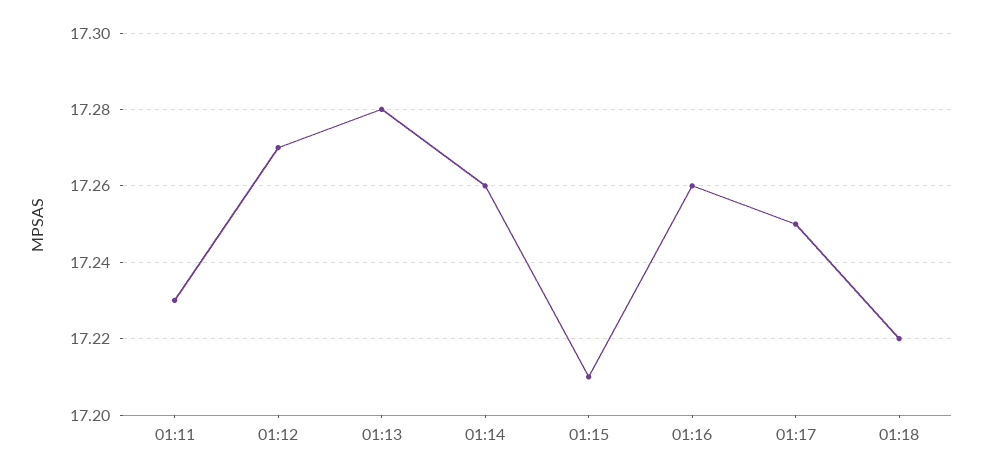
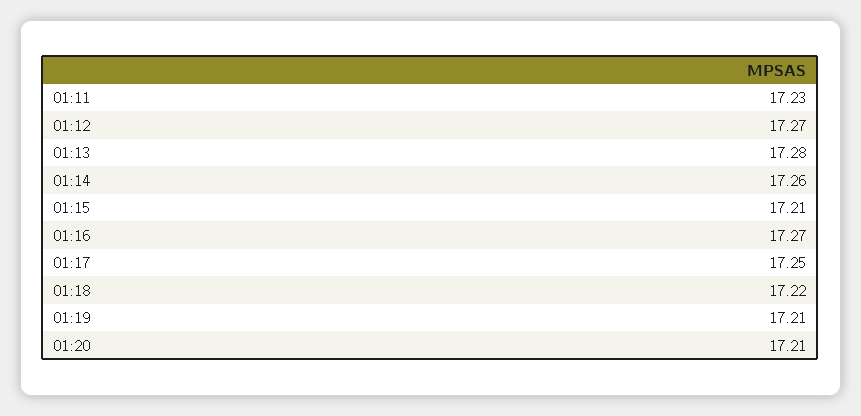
01:16: 17.26 -> 17.27
01:19: none -> 17.21
01:20: none -> 17.21

